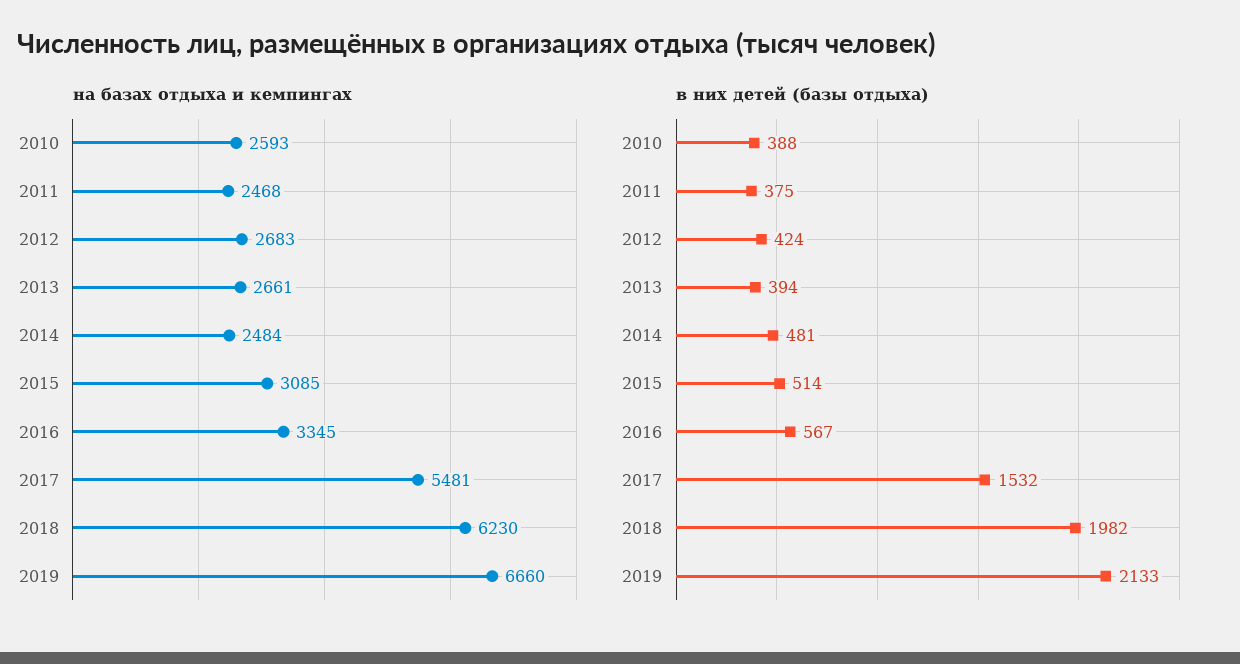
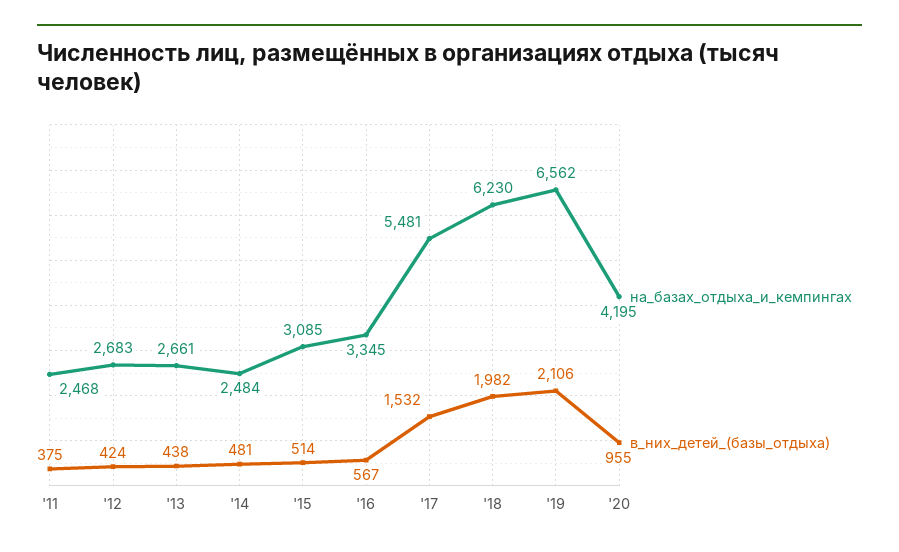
на базах отдыха и кемпингах, 2010: 2593 -> none
на базах отдыха и кемпингах, 2019: 6660 -> 6562
в них детей (базы отдыха), 2010: 388 -> none
в них детей (базы отдыха), 2013: 394 -> 438
в них детей (базы отдыха), 2019: 2133 -> 2106
на базах отдыха и кемпингах, '20: none -> 4195
в них детей (базы отдыха), '20: none -> 955

